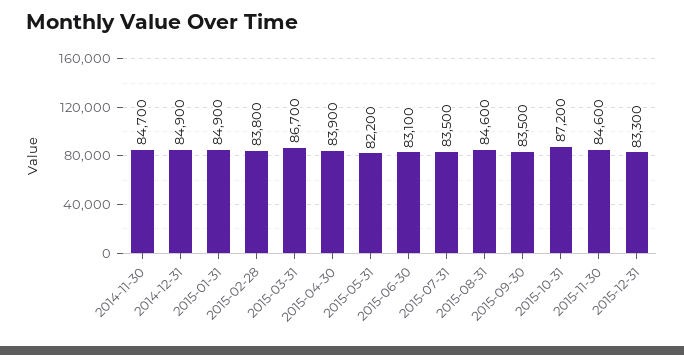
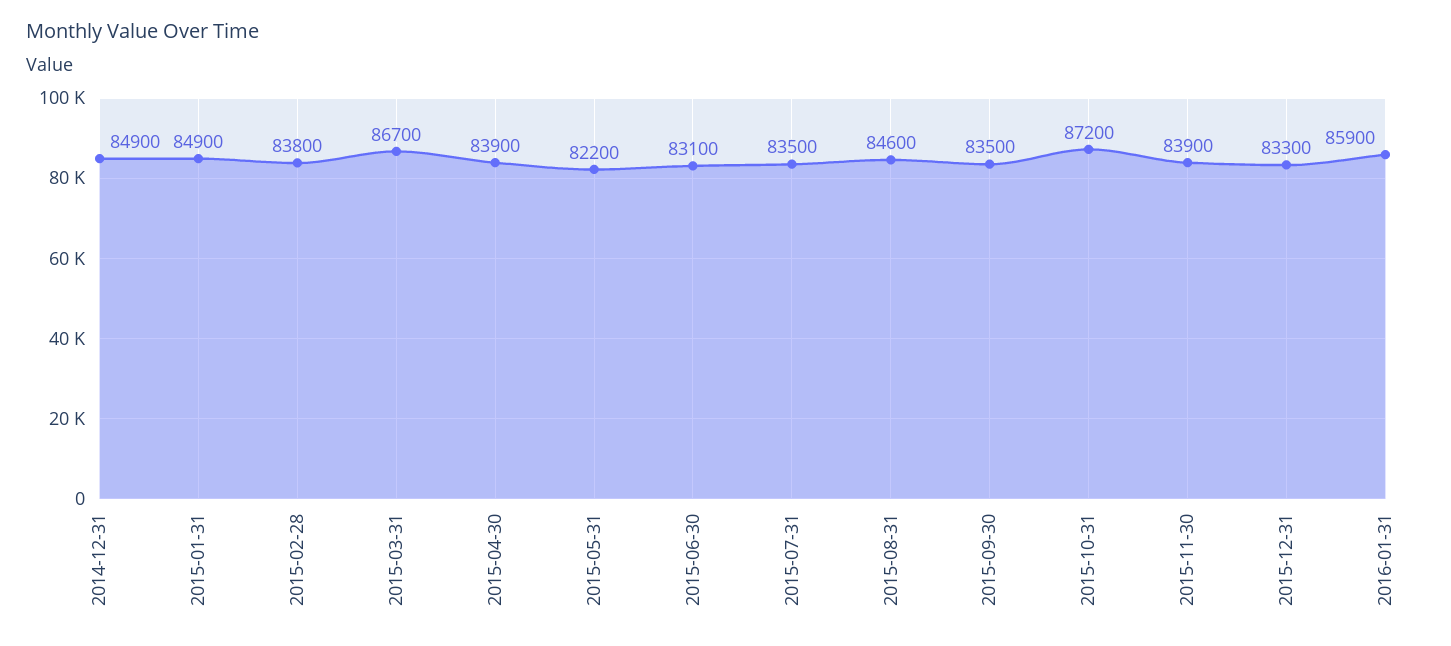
2014-11-30: 84700 -> none
2015-11-30: 84600 -> 83900
2016-01-31: none -> 85900

